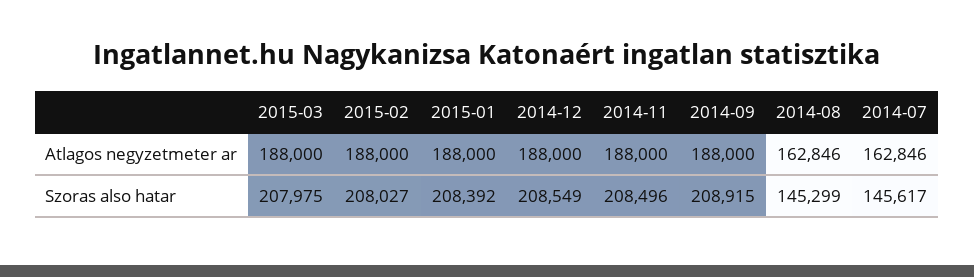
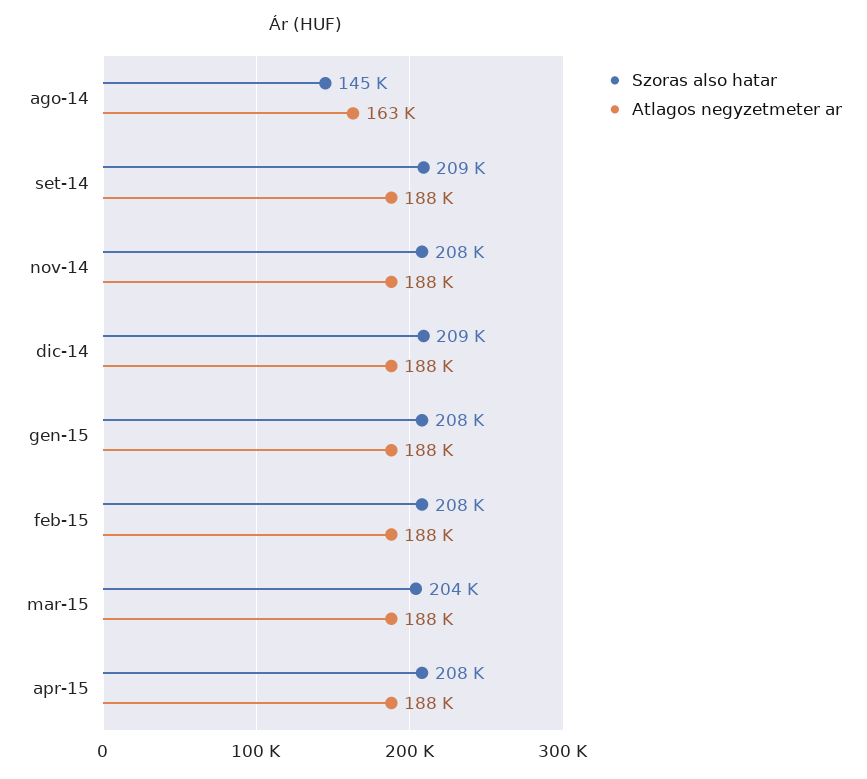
Atlagos negyzetmeter ar, 2014-07: 162846 -> none
Szoras also hatar, 2015-03: 207975 -> 204000
Szoras also hatar, 2014-07: 145617 -> none
Szoras also hatar, apr-15: none -> 208000
Atlagos negyzetmeter ar, apr-15: none -> 188000

